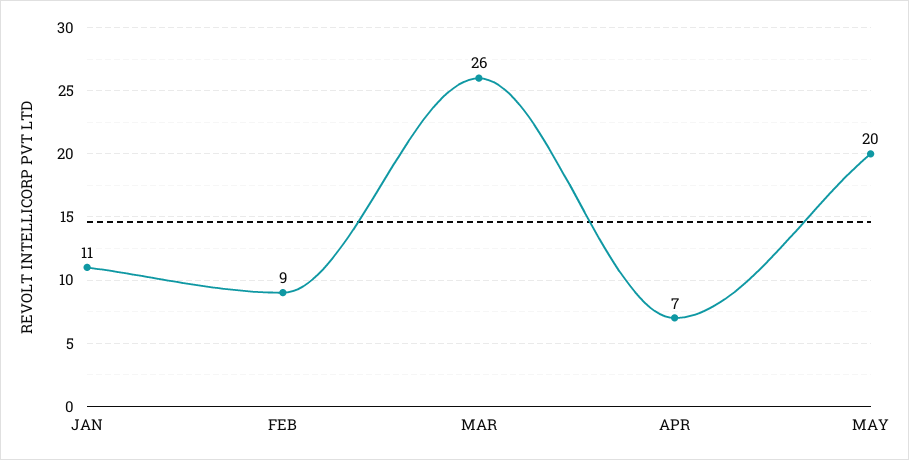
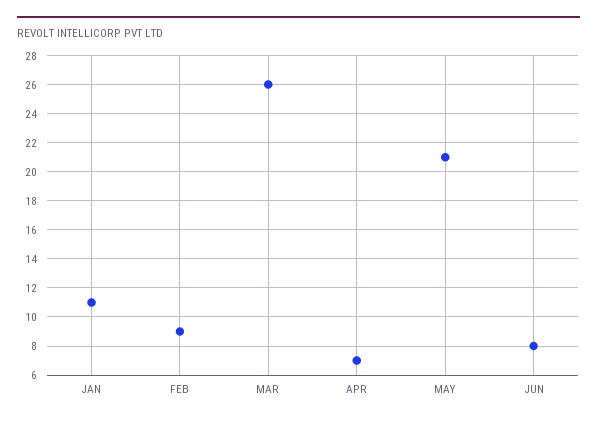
MAY: 20 -> 21
JUN: none -> 8

